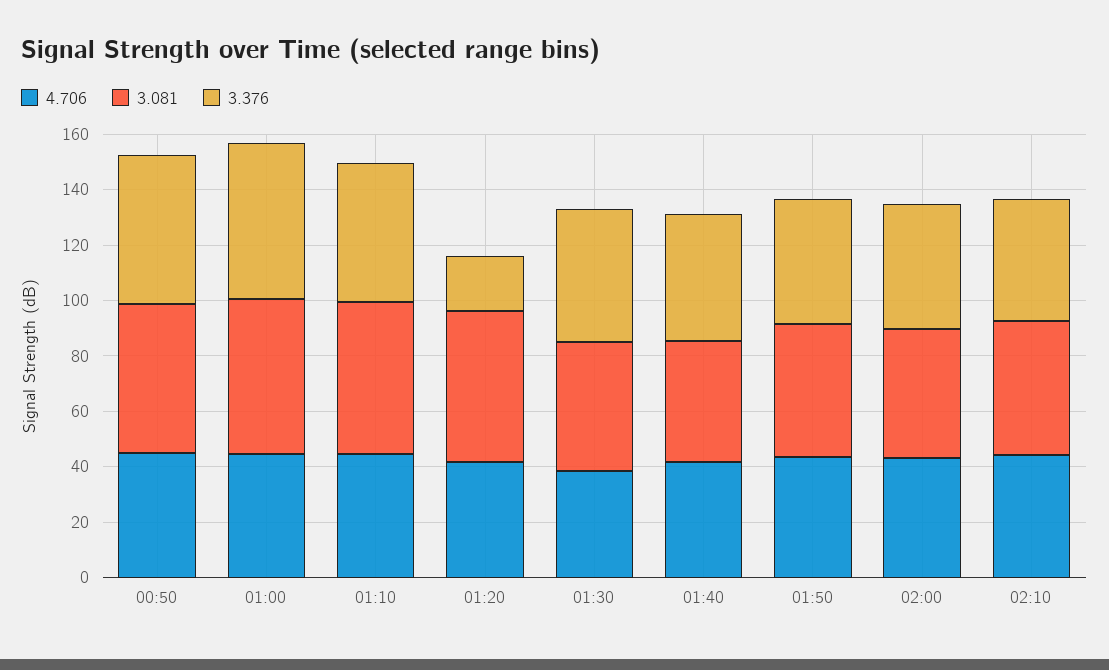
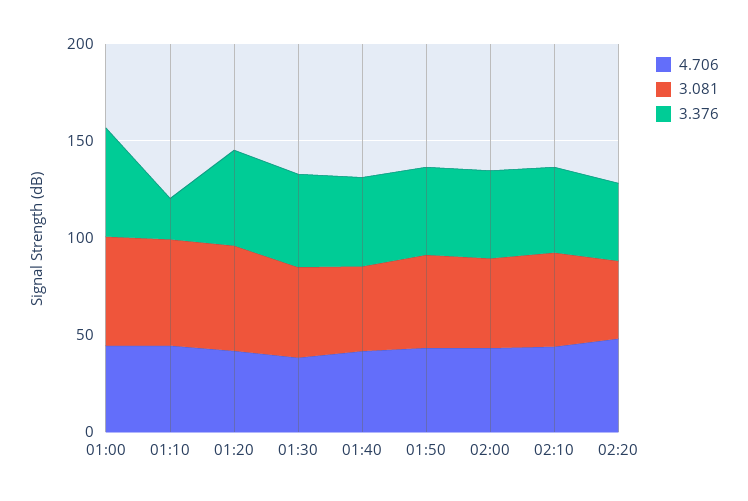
4.706, 00:50: 45 -> none
3.081, 00:50: 55 -> none
3.376, 00:50: 55 -> none
3.376, 01:10: 50 -> 20
3.376, 01:20: 20 -> 50
4.706, 02:20: none -> 50
3.081, 02:20: none -> 40
3.376, 02:20: none -> 40

